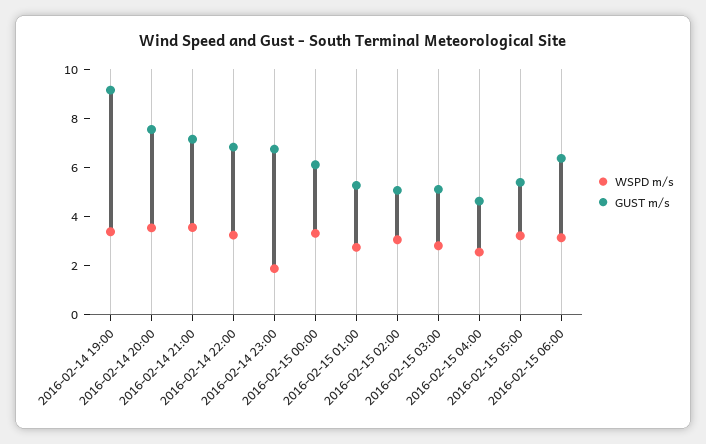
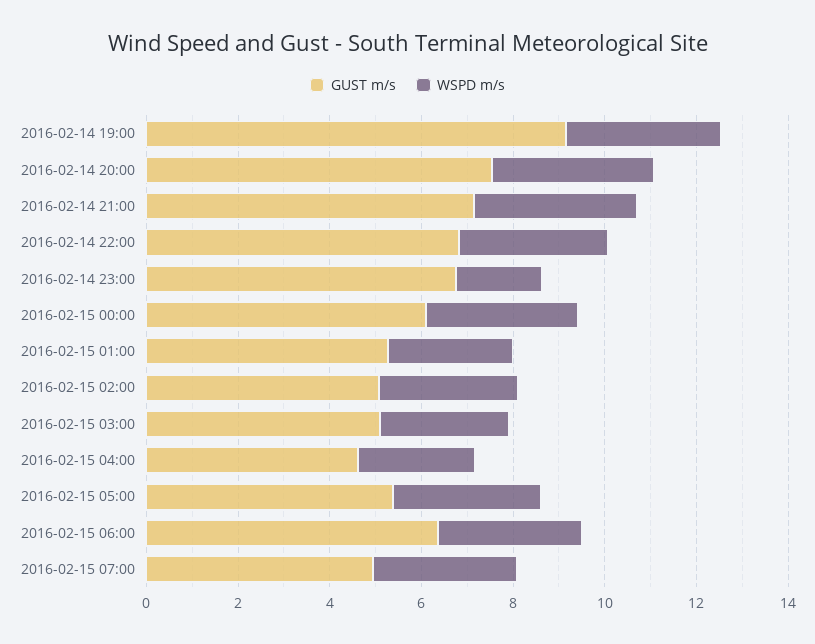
GUST m/s, 2016-02-15 07:00: none -> 5
WSPD m/s, 2016-02-15 07:00: none -> 3

